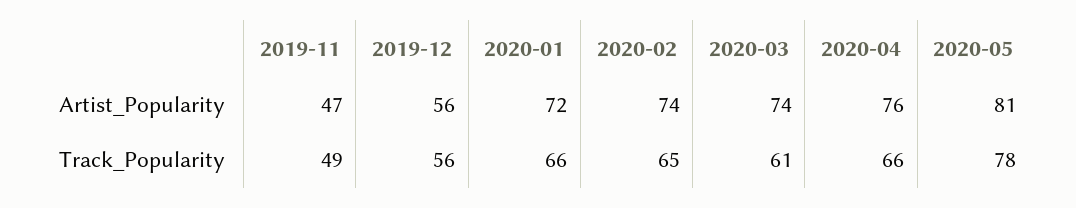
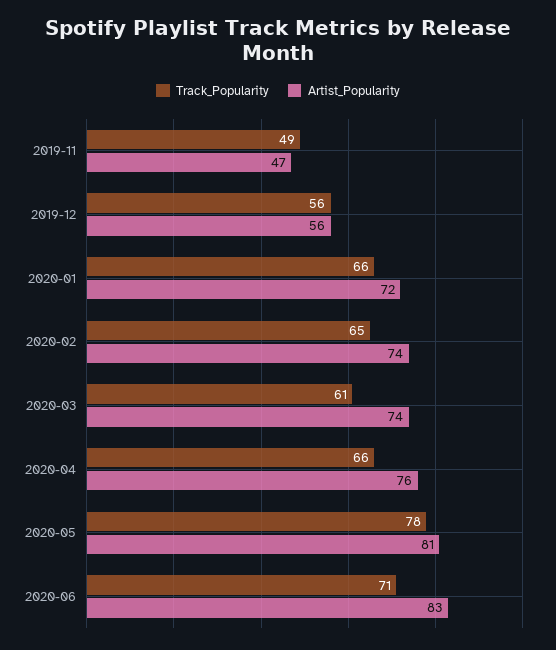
Track_Popularity, 2020-06: none -> 71
Artist_Popularity, 2020-06: none -> 83

